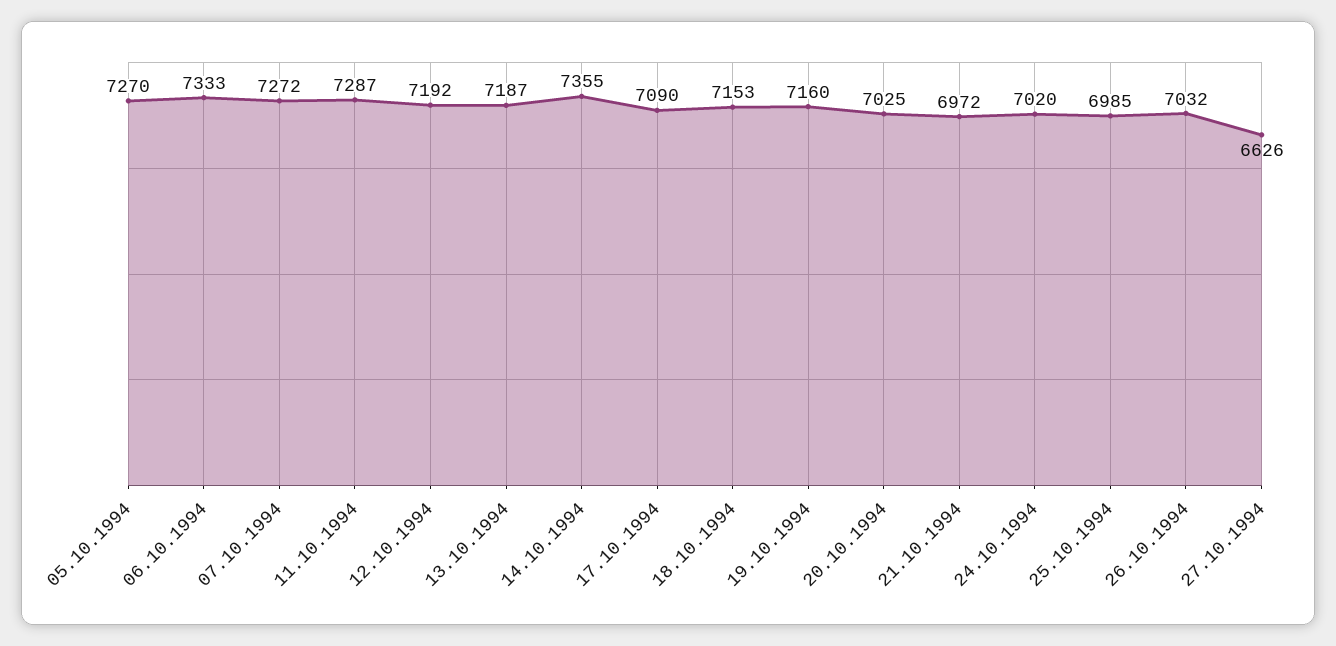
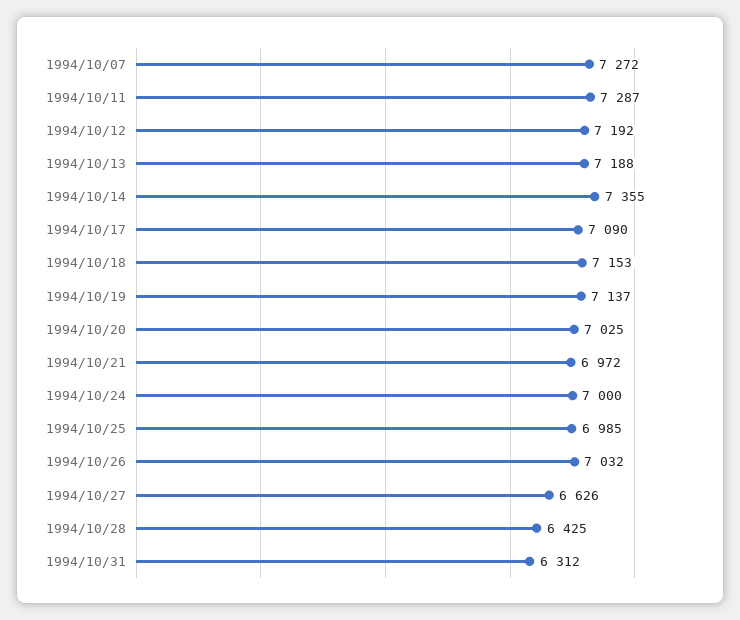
05.10.1994: 7270 -> none
06.10.1994: 7333 -> none
13.10.1994: 7187 -> 7188
19.10.1994: 7160 -> 7137
24.10.1994: 7020 -> 7000
1994/10/28: none -> 6425
1994/10/31: none -> 6312

